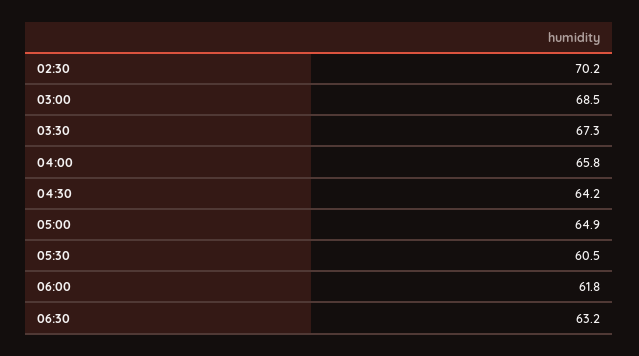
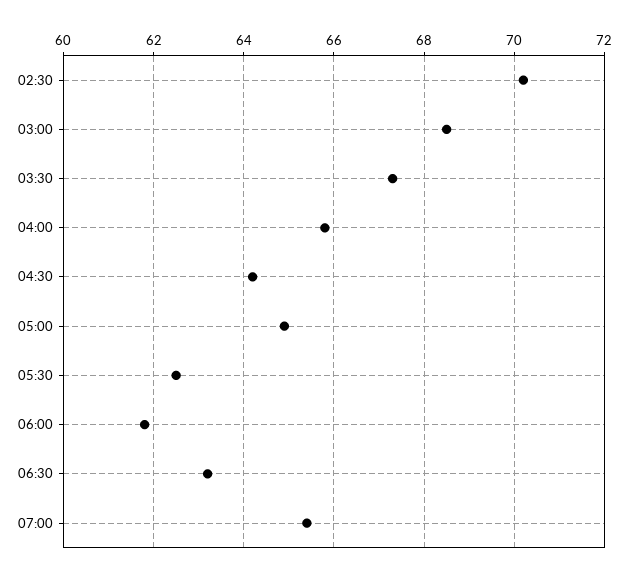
05:30: 60.5 -> 62.5
07:00: none -> 65.5

